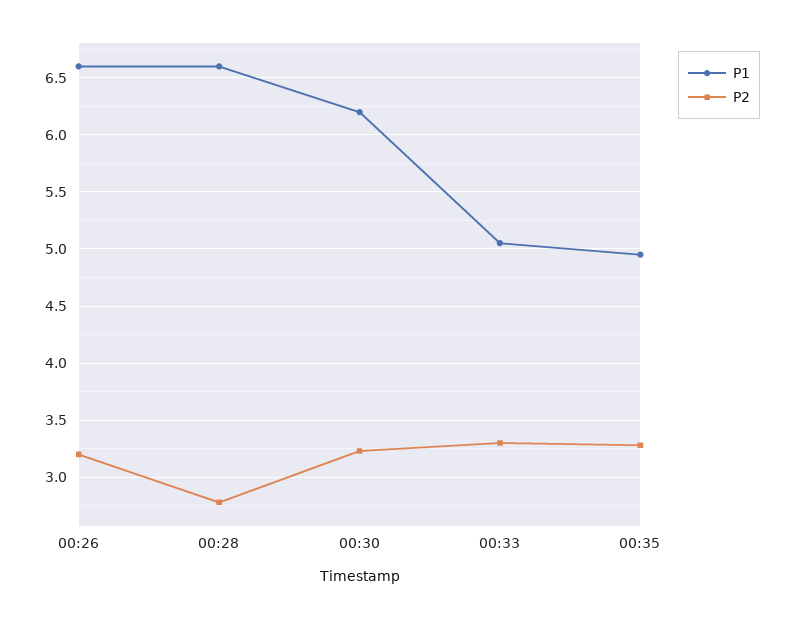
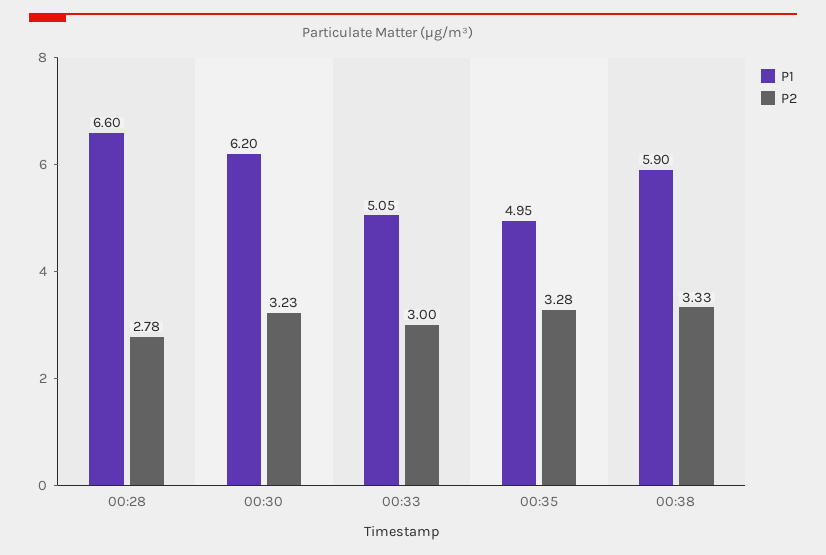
P1, 00:26: 6.6 -> none
P2, 00:26: 3.2 -> none
P2, 00:33: 3.3 -> 3
P1, 00:38: none -> 5.9
P2, 00:38: none -> 3.33

